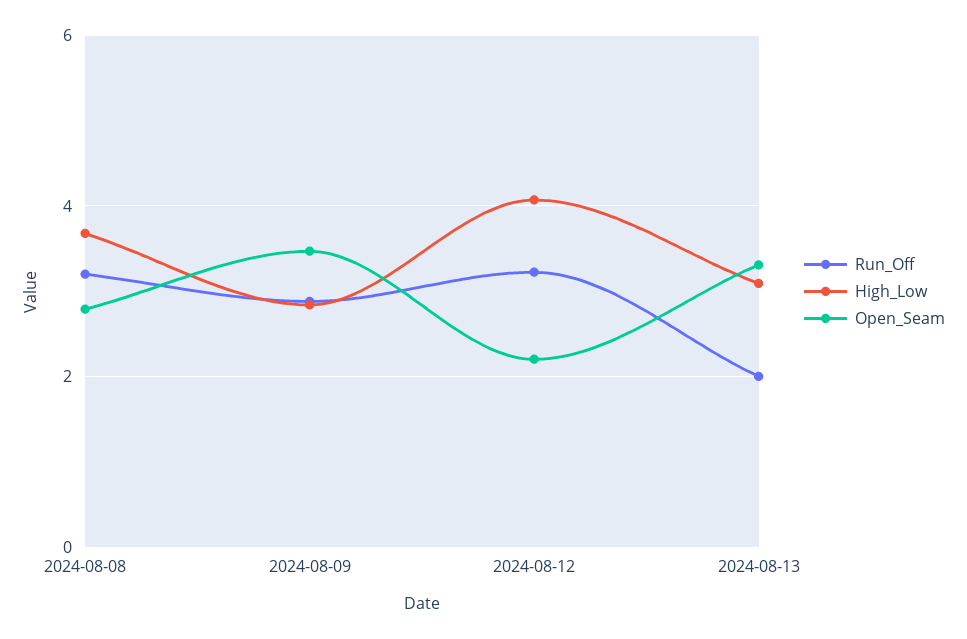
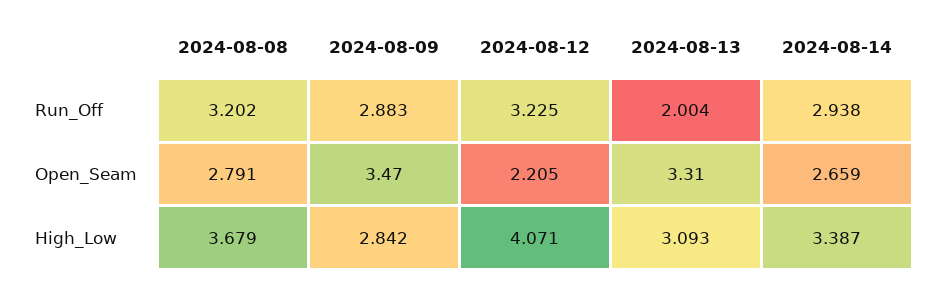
Run_Off, 2024-08-14: none -> 2.938
Open_Seam, 2024-08-14: none -> 2.659
High_Low, 2024-08-14: none -> 3.387

